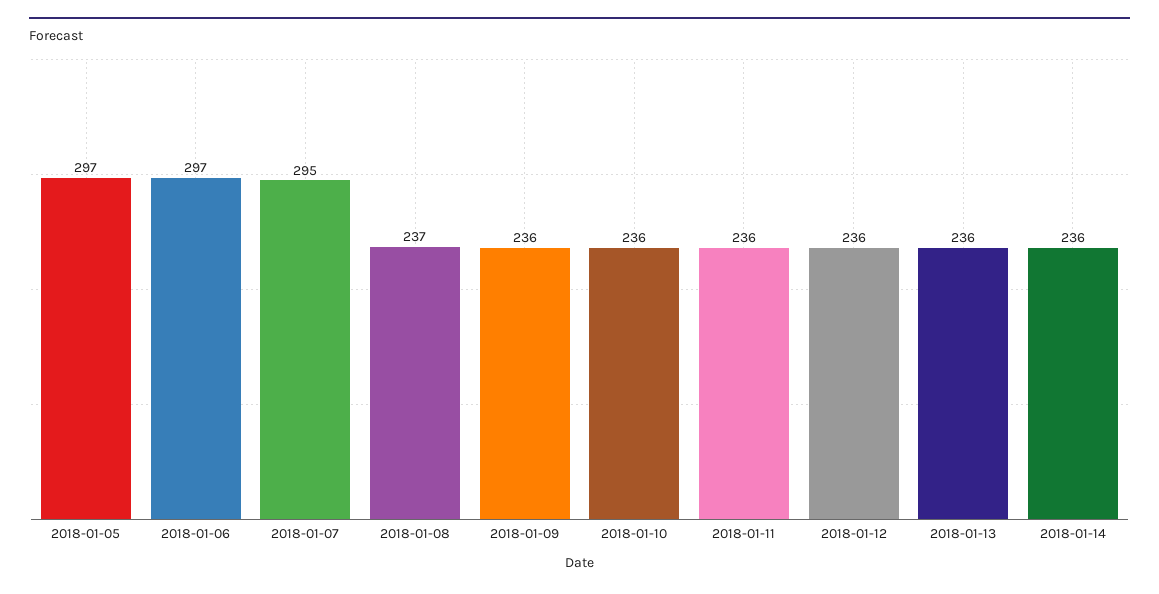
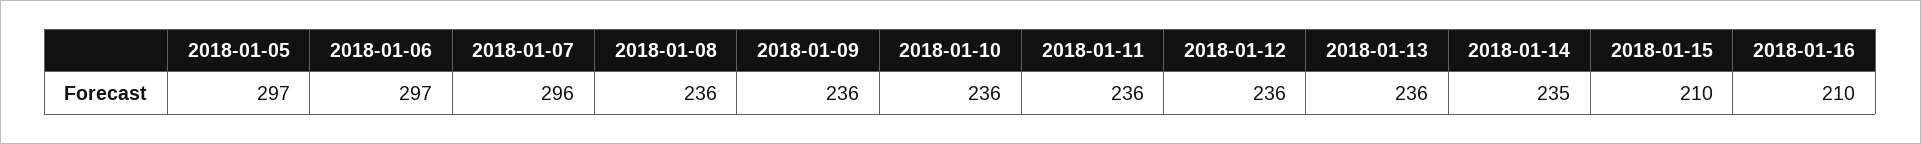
2018-01-07: 295 -> 296
2018-01-08: 237 -> 236
2018-01-14: 236 -> 235
2018-01-15: none -> 210
2018-01-16: none -> 210

